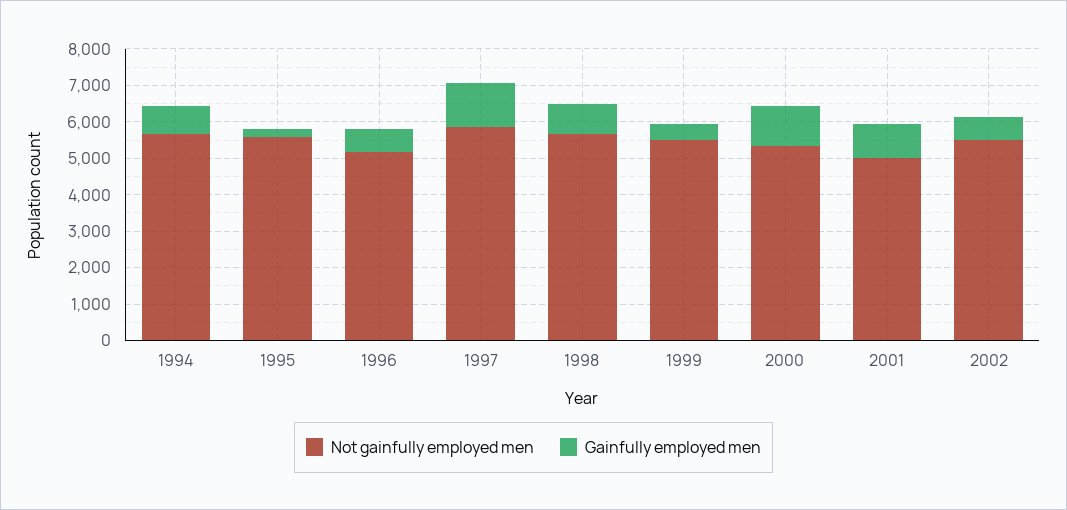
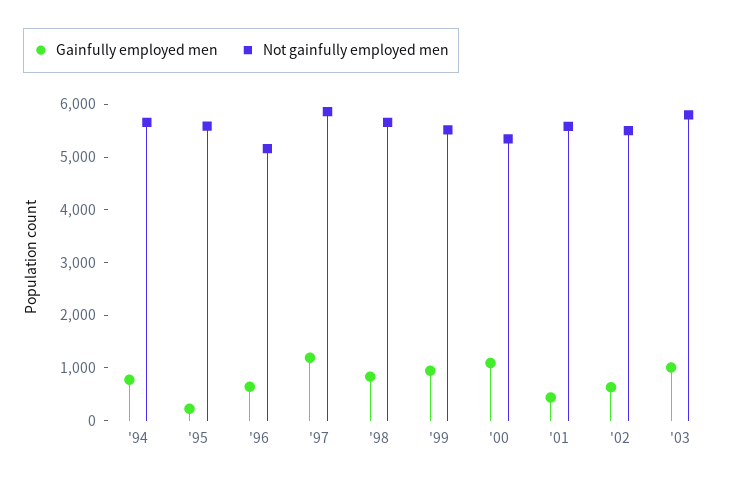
Gainfully employed men, 1999: 500 -> 1000
Not gainfully employed men, 2001: 5000 -> 5600
Gainfully employed men, 2001: 1000 -> 400
Gainfully employed men, '03: none -> 1000
Not gainfully employed men, '03: none -> 5800

